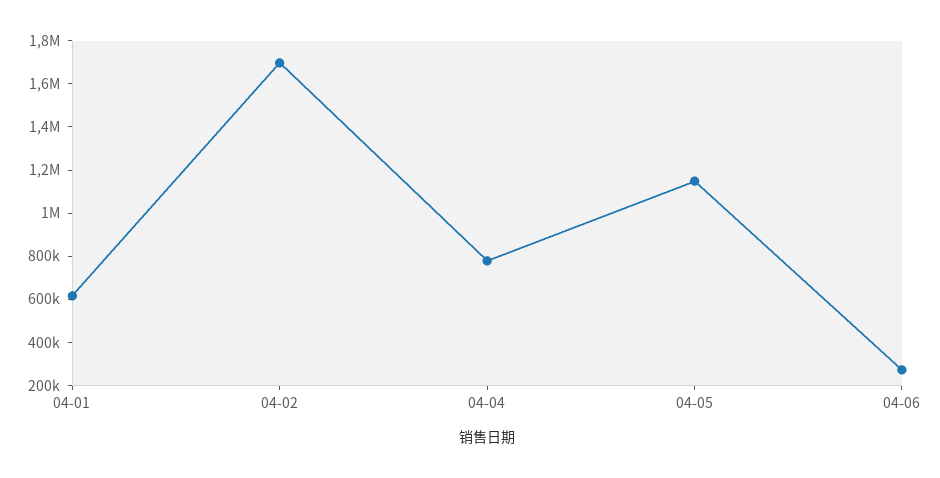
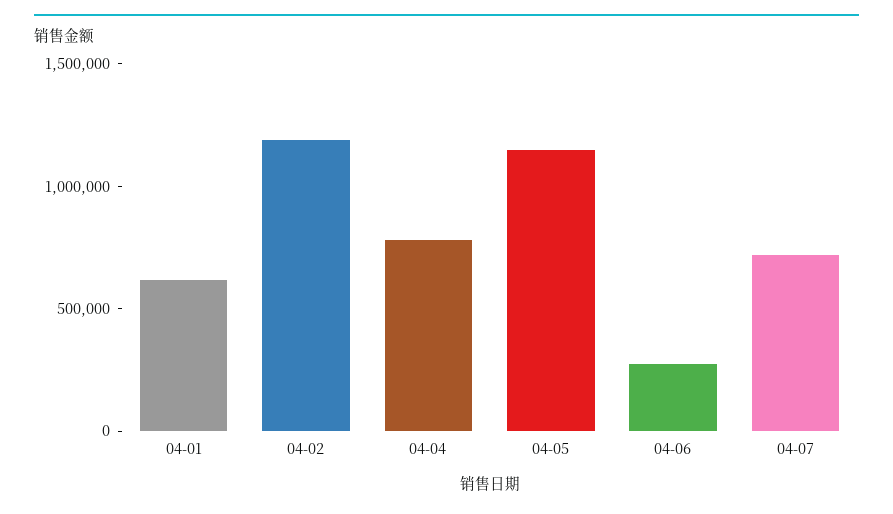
04-02: 1700000 -> 1200000
04-07: none -> 700000

